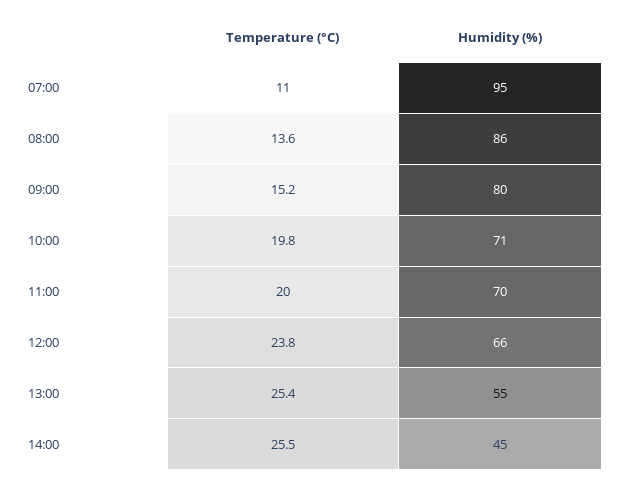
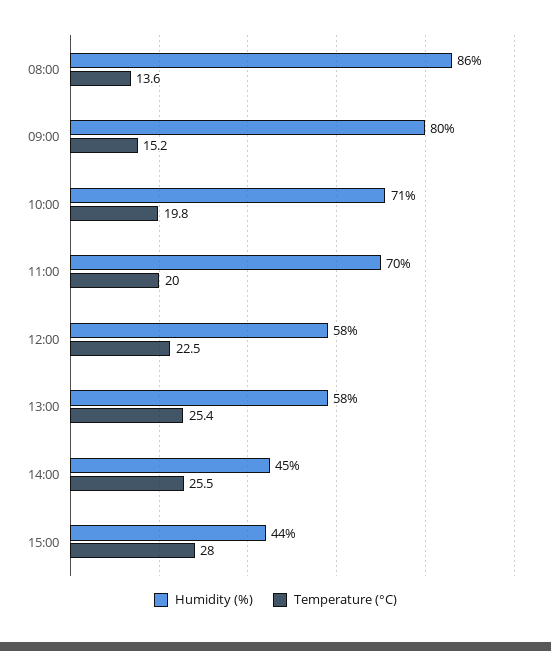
Temperature (°C), 07:00: 11 -> none
Humidity (%), 07:00: 95 -> none
Temperature (°C), 12:00: 23.8 -> 22.5
Humidity (%), 12:00: 66 -> 58
Humidity (%), 13:00: 55 -> 58
Humidity (%), 15:00: none -> 44
Temperature (°C), 15:00: none -> 28

